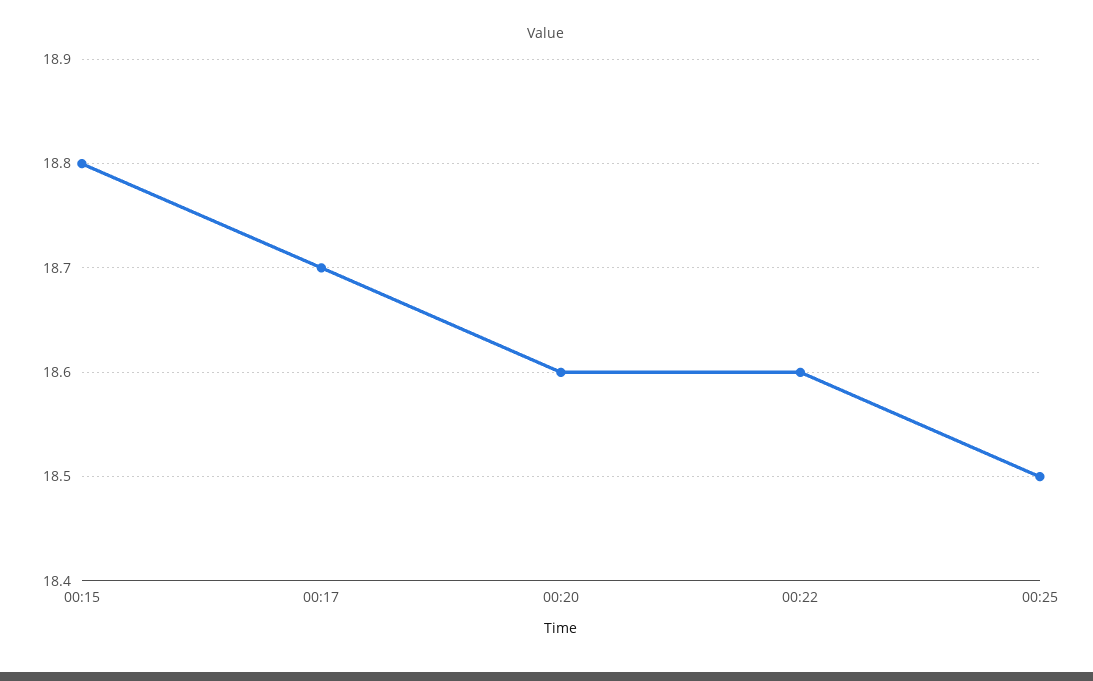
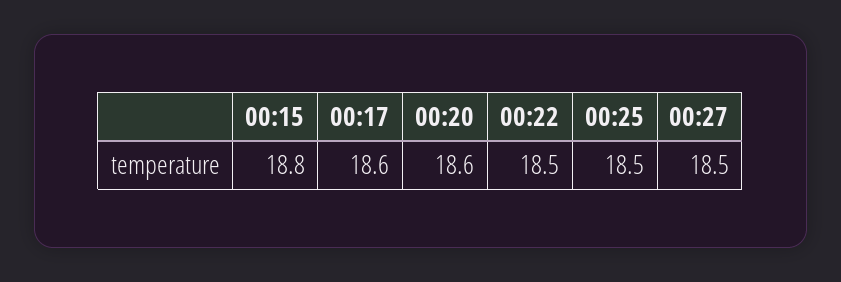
00:17: 18.7 -> 18.6
00:22: 18.6 -> 18.5
00:27: none -> 18.5

